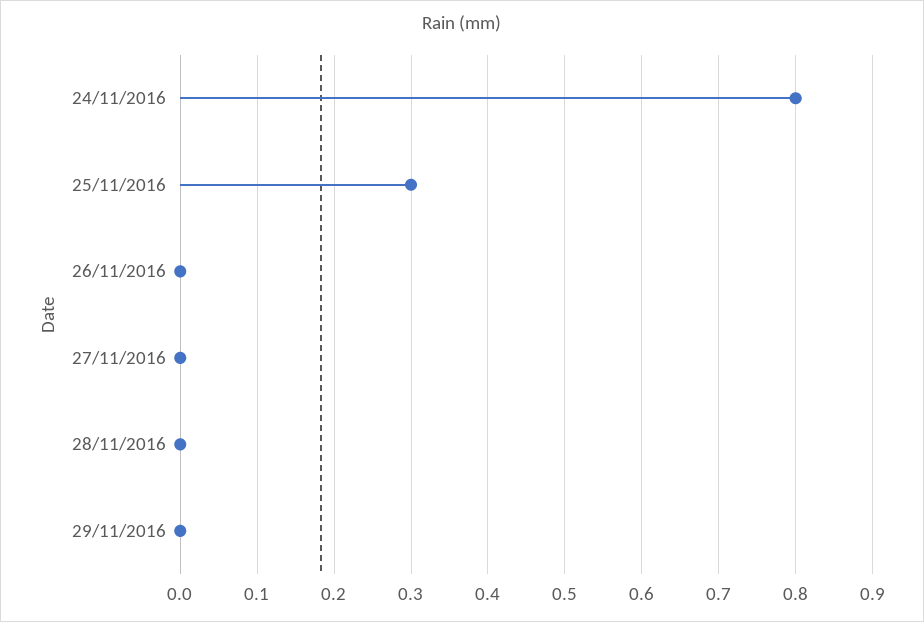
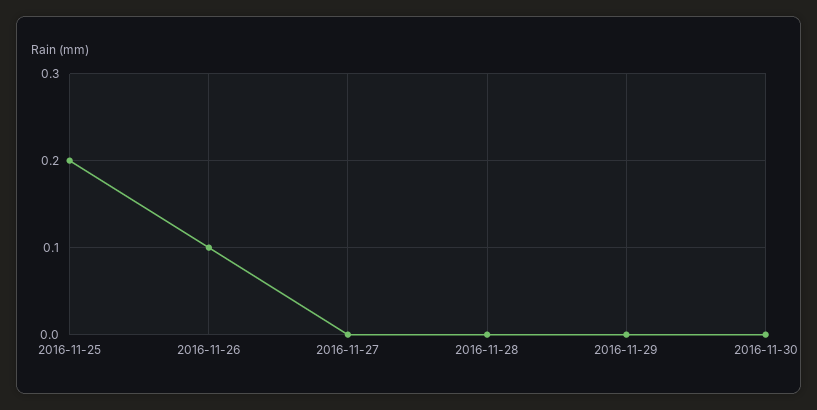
24/11/2016: 0.8 -> none
25/11/2016: 0.3 -> 0.2
26/11/2016: 0 -> 0.1
2016-11-30: none -> 0

